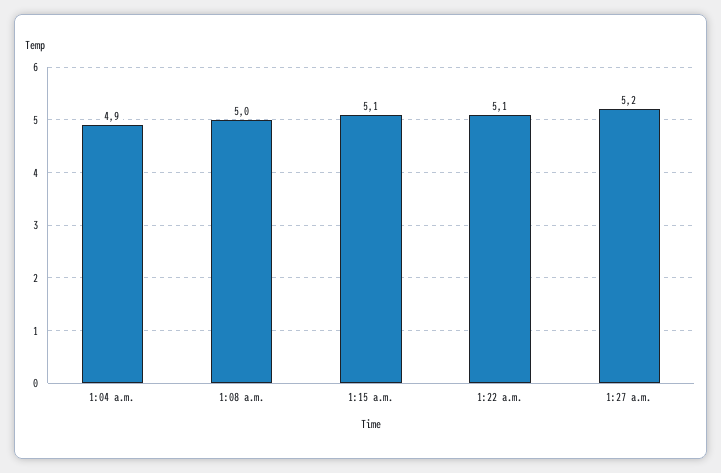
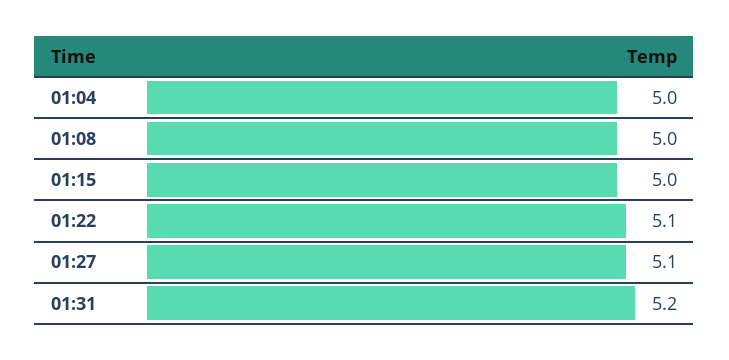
1:04 a.m.: 4.9 -> 5
1:15 a.m.: 5.1 -> 5
1:27 a.m.: 5.2 -> 5.1
01:31: none -> 5.2

